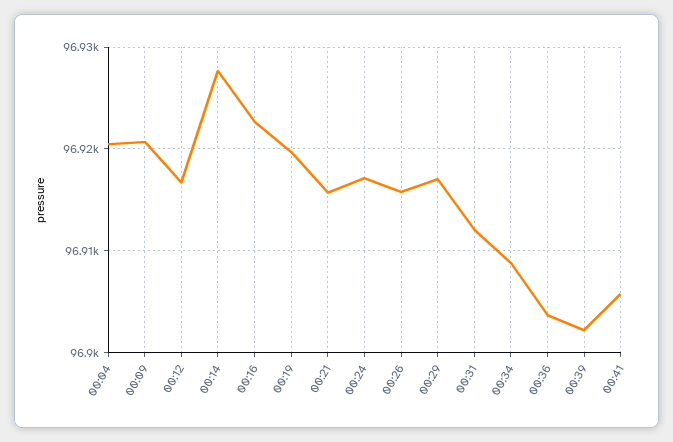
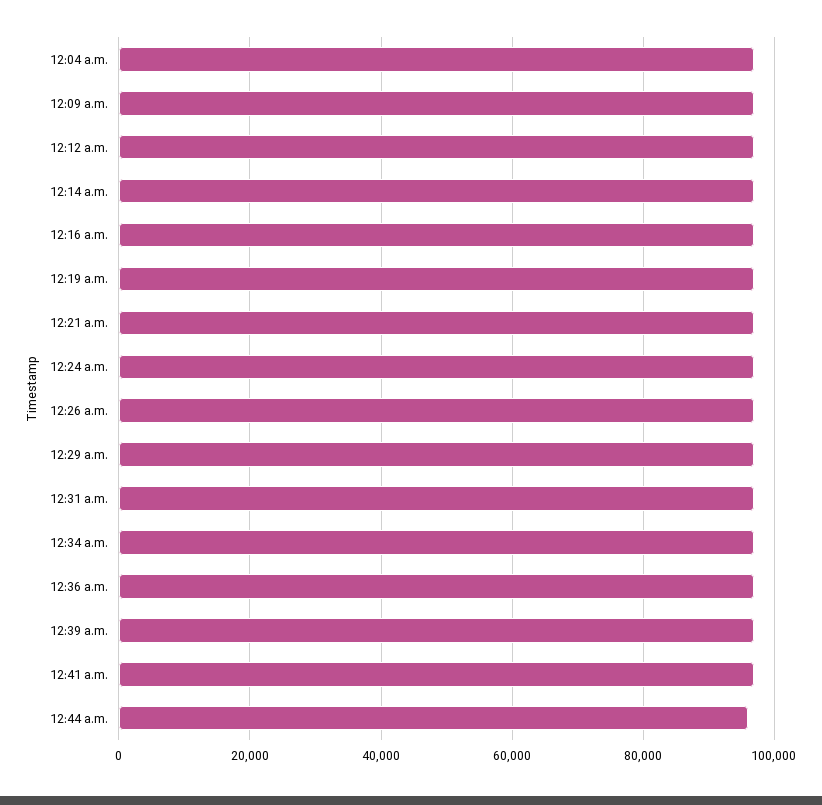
12:44 a.m.: none -> 96000

